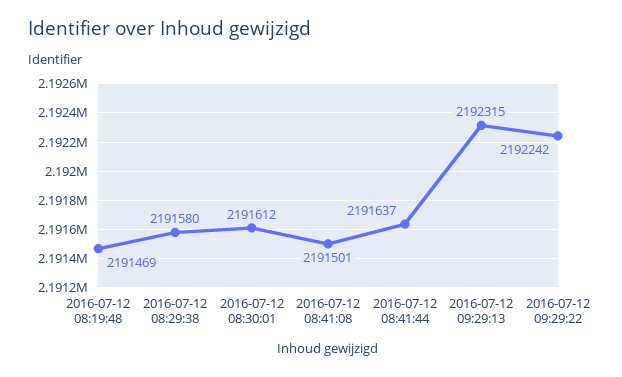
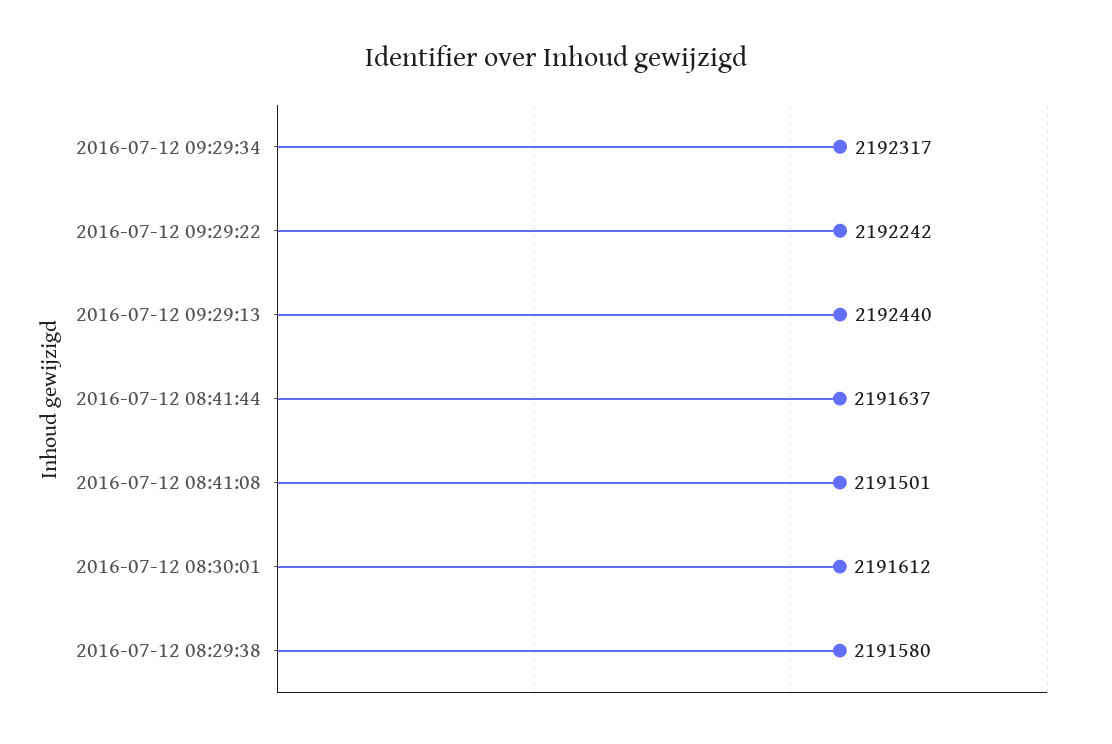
2016-07-12 08:19:48: 2191469 -> none
2016-07-12 09:29:13: 2192315 -> 2192440
2016-07-12 09:29:34: none -> 2192317

